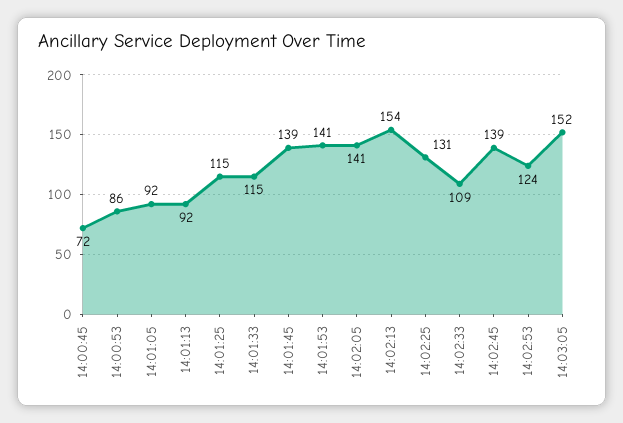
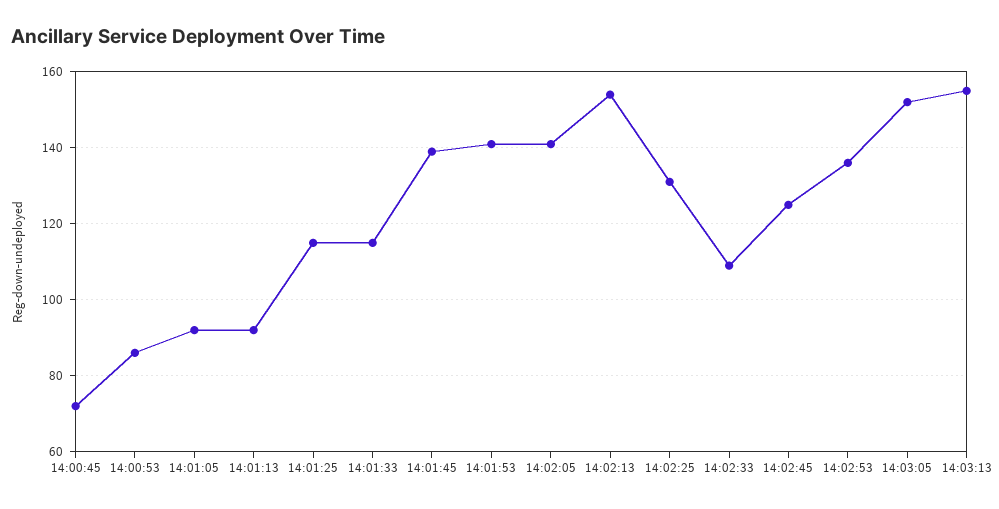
14:02:45: 139 -> 125
14:02:53: 124 -> 135
14:03:13: none -> 155

